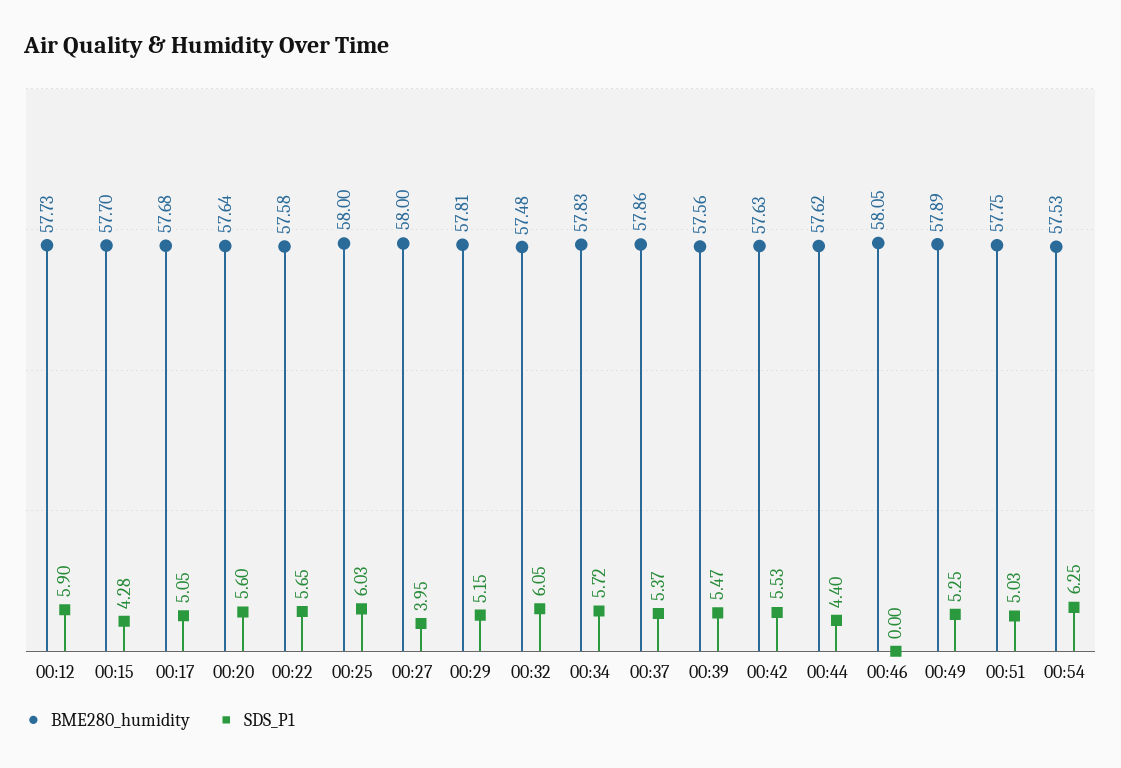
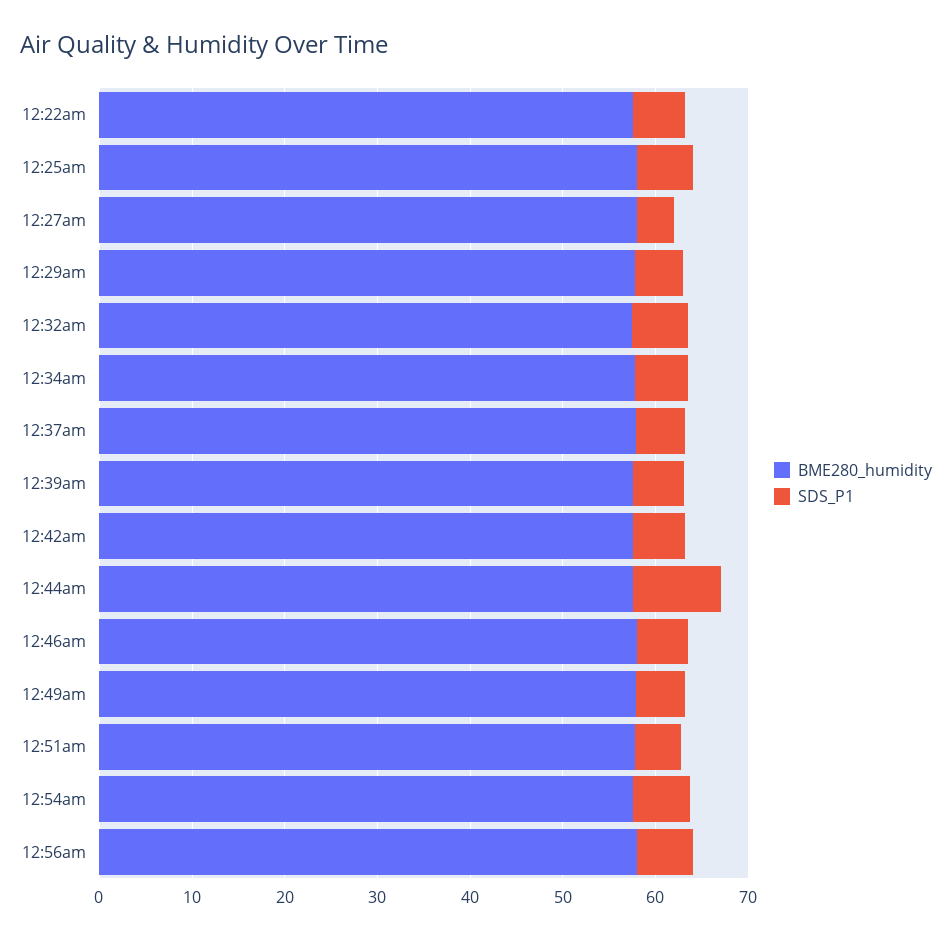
BME280_humidity, 00:12: 57.73 -> none
SDS_P1, 00:12: 5.9 -> none
BME280_humidity, 00:15: 57.7 -> none
SDS_P1, 00:15: 4.28 -> none
BME280_humidity, 00:17: 57.68 -> none
SDS_P1, 00:17: 5.05 -> none
BME280_humidity, 00:20: 57.64 -> none
SDS_P1, 00:20: 5.6 -> none
SDS_P1, 00:44: 4.4 -> 10
SDS_P1, 00:46: 0 -> 6
BME280_humidity, 12:56am: none -> 58
SDS_P1, 12:56am: none -> 6

